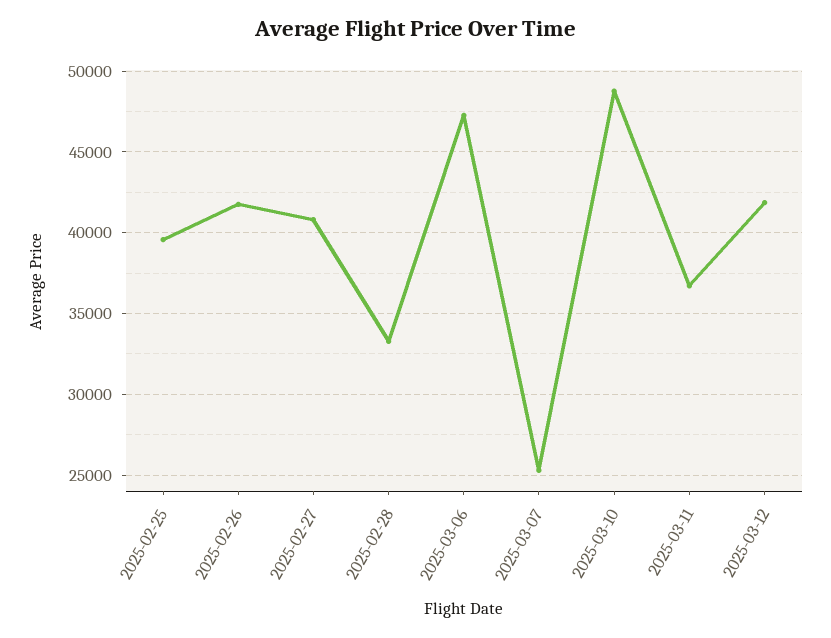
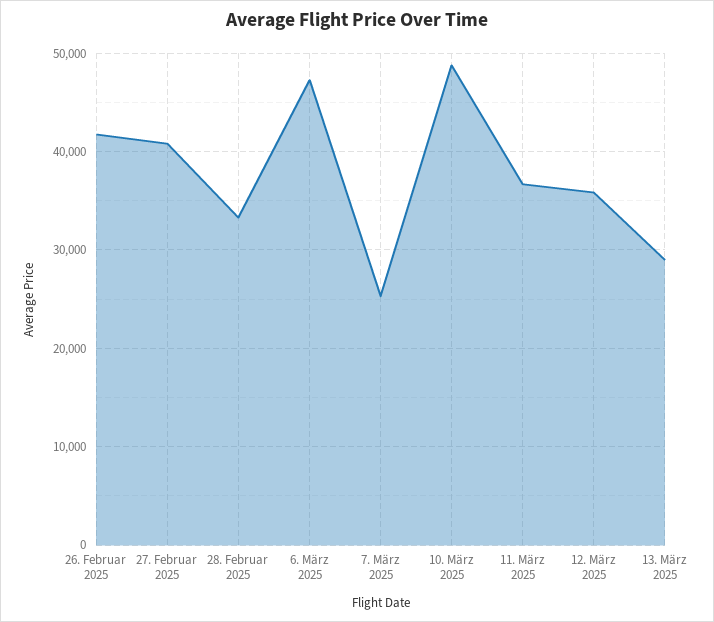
2025-02-25: 39500 -> none
2025-03-12: 42000 -> 36000
13. März 2025: none -> 29000

